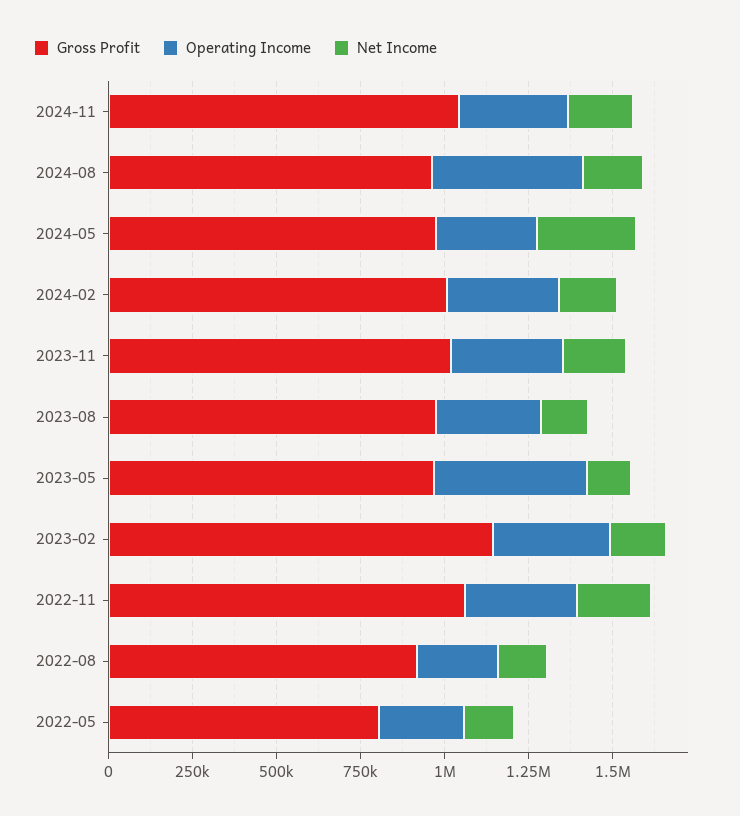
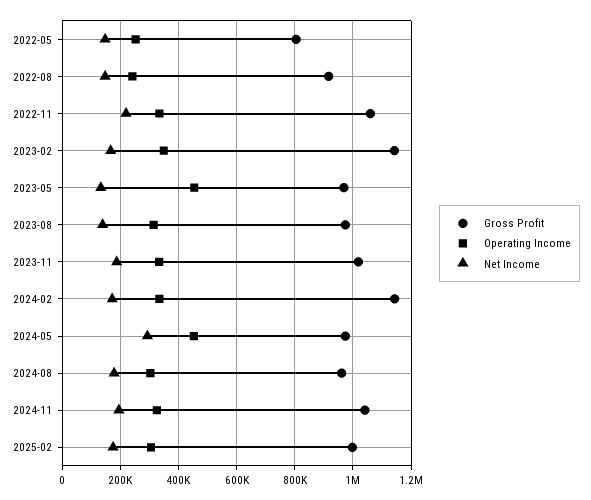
Operating Income, 2024-08: 450000 -> 300000
Operating Income, 2024-05: 300000 -> 450000
Gross Profit, 2024-02: 1000000 -> 1150000
Gross Profit, 2025-02: none -> 1000000
Operating Income, 2025-02: none -> 300000
Net Income, 2025-02: none -> 175000

